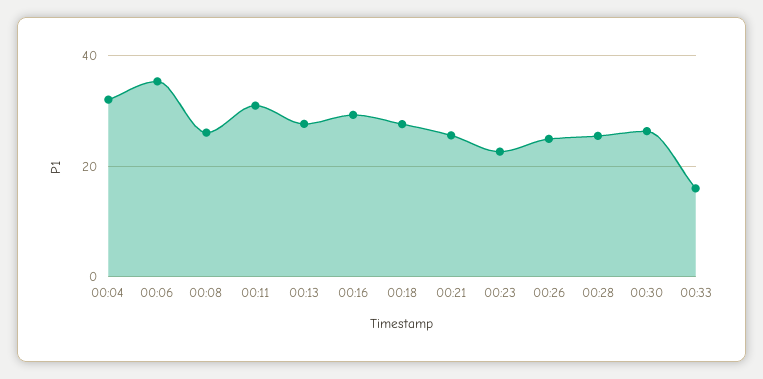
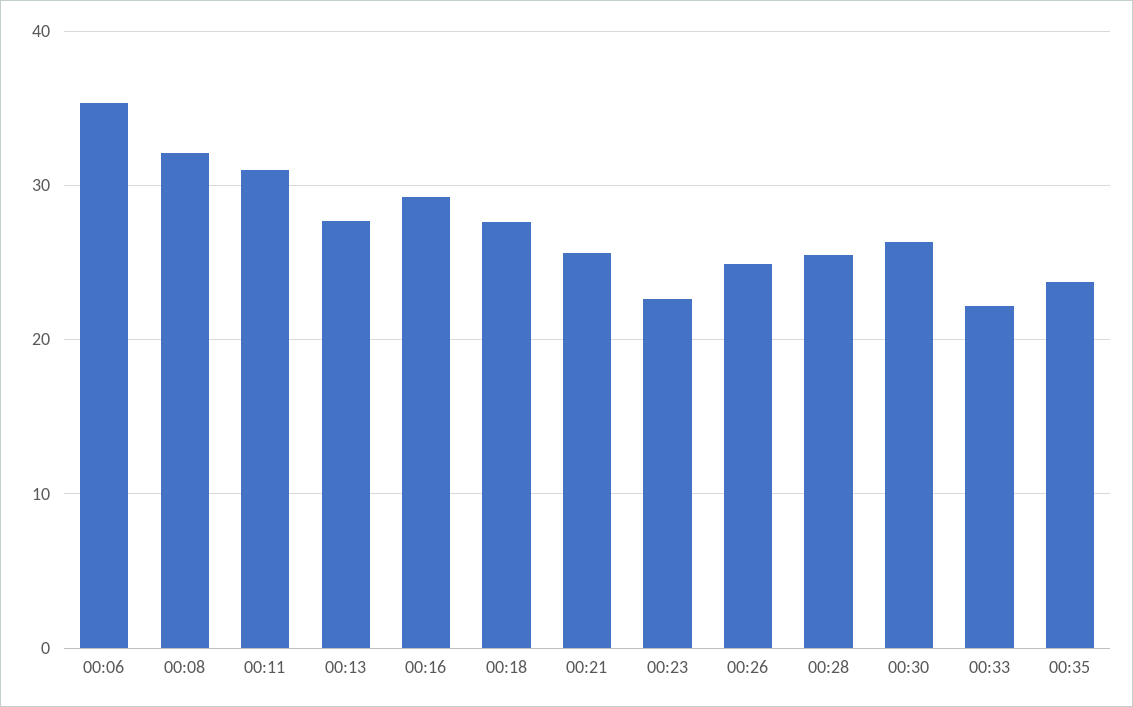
00:04: 32 -> none
00:08: 26 -> 32
00:33: 16 -> 22
00:35: none -> 24

